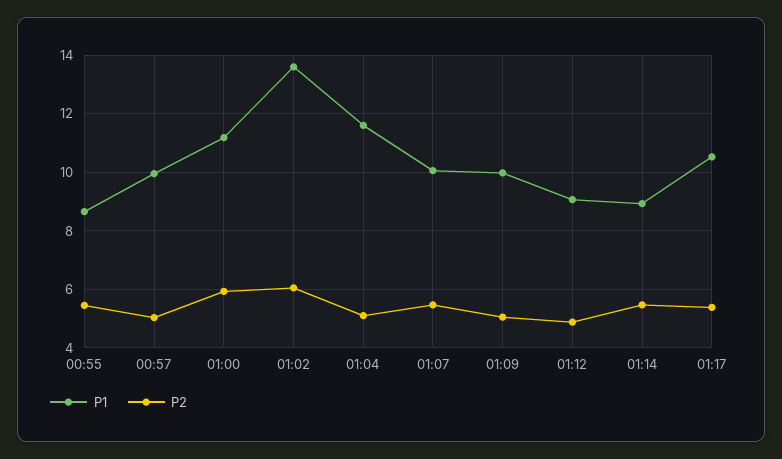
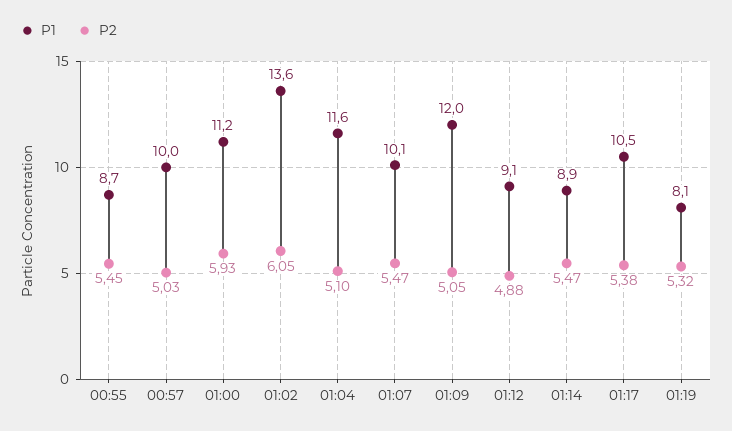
P1, 01:09: 10 -> 12
P1, 01:19: none -> 8.1
P2, 01:19: none -> 5.32

